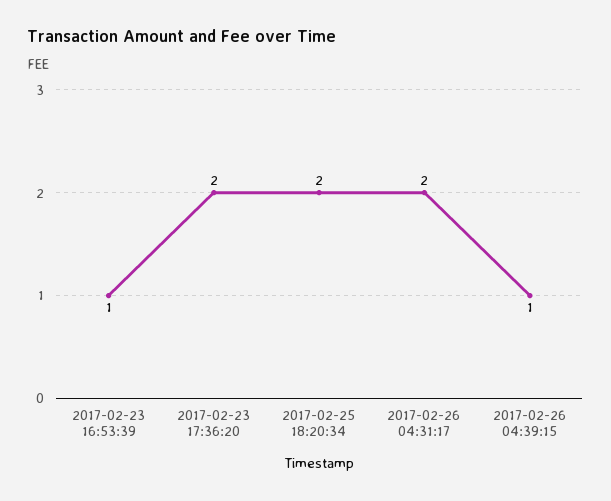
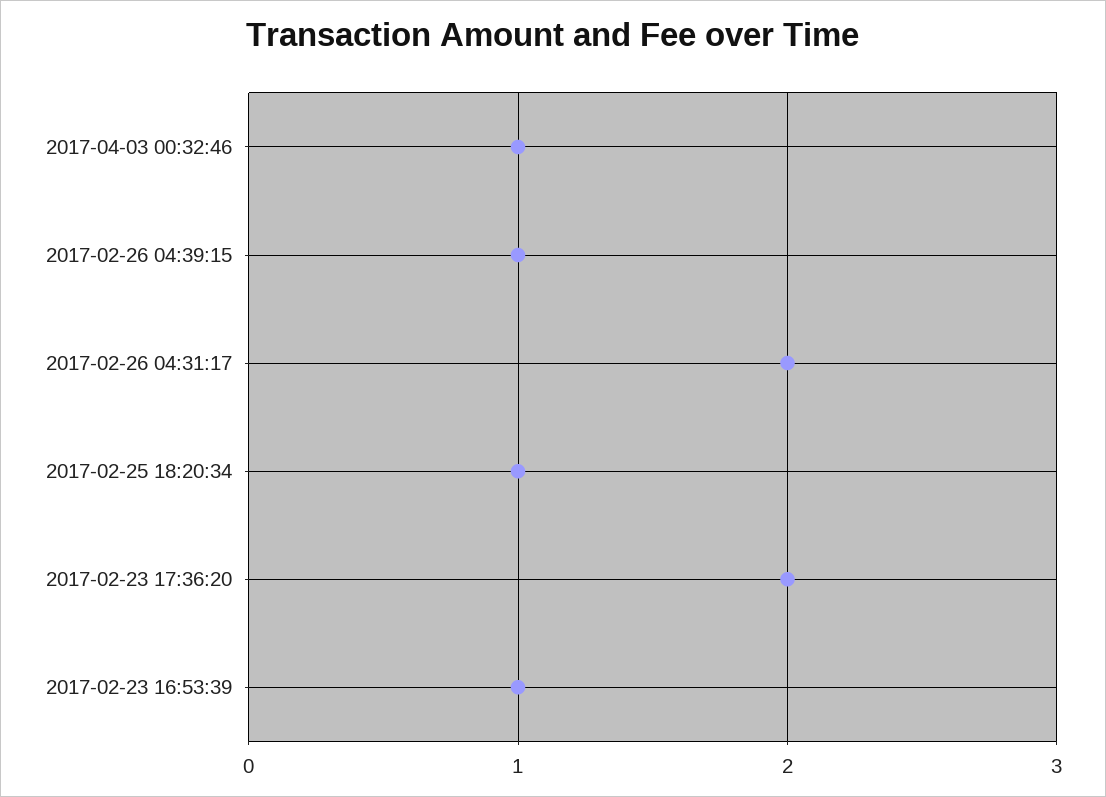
2017-02-25 18:20:34: 2 -> 1
2017-04-03 00:32:46: none -> 1

